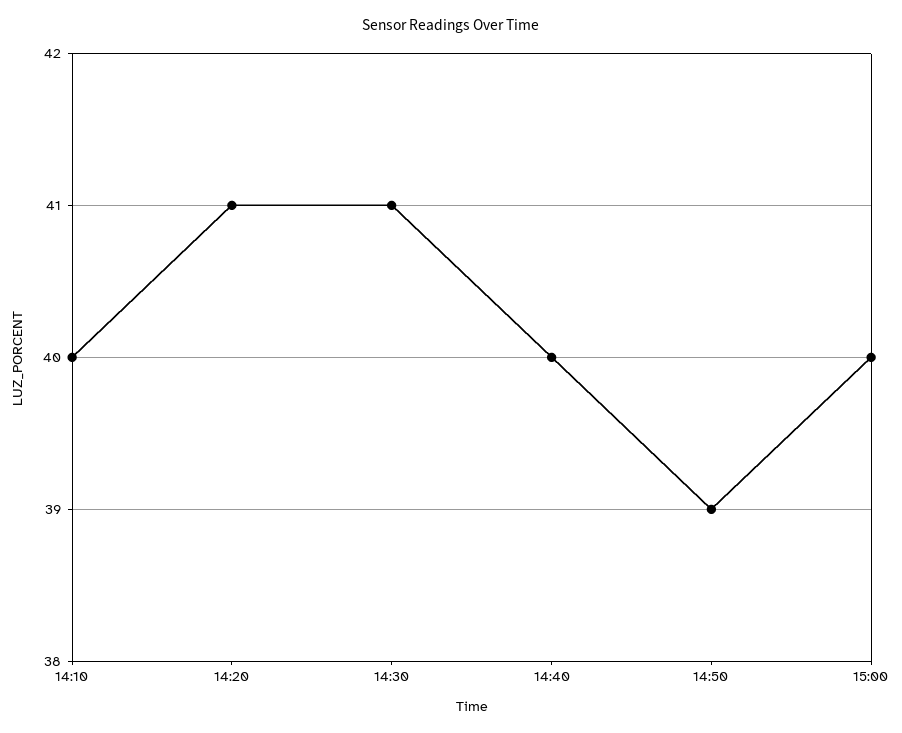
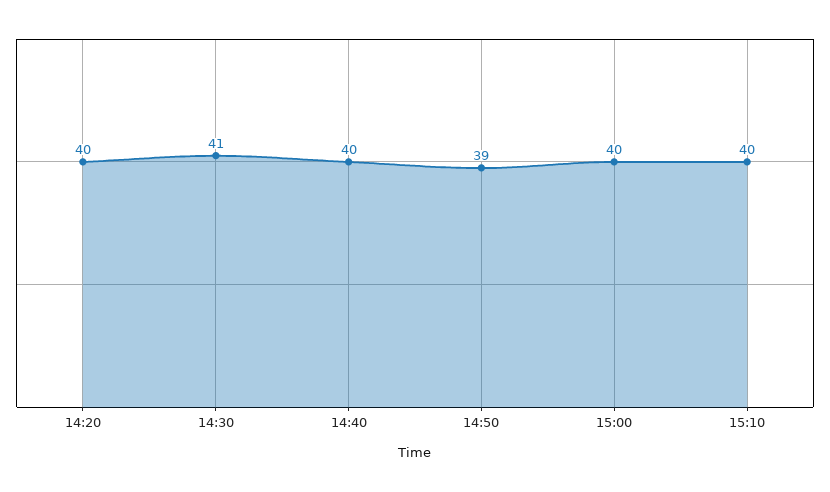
14:10: 40 -> none
14:20: 41 -> 40
15:10: none -> 40

